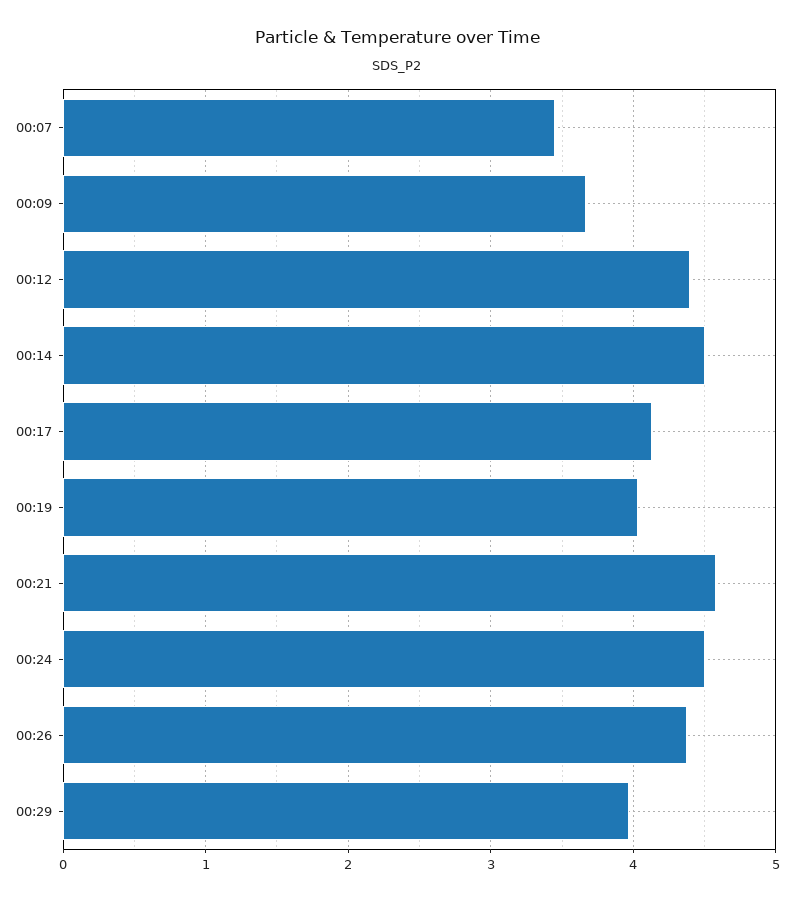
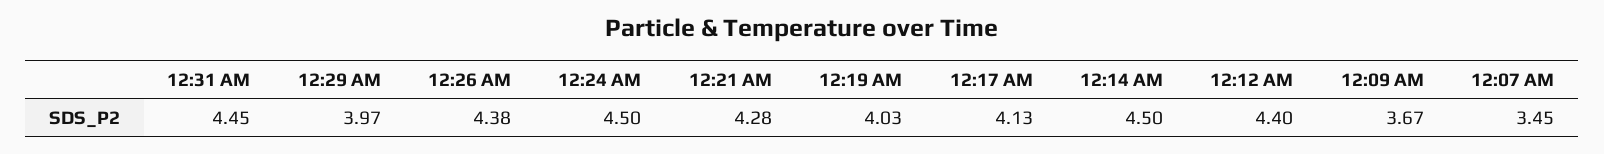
00:21: 4.6 -> 4.28
12:31 AM: none -> 4.45

